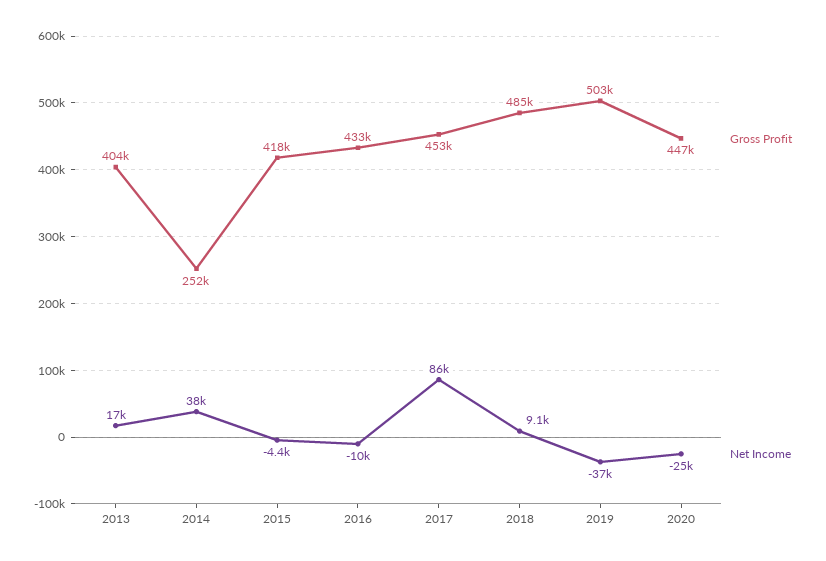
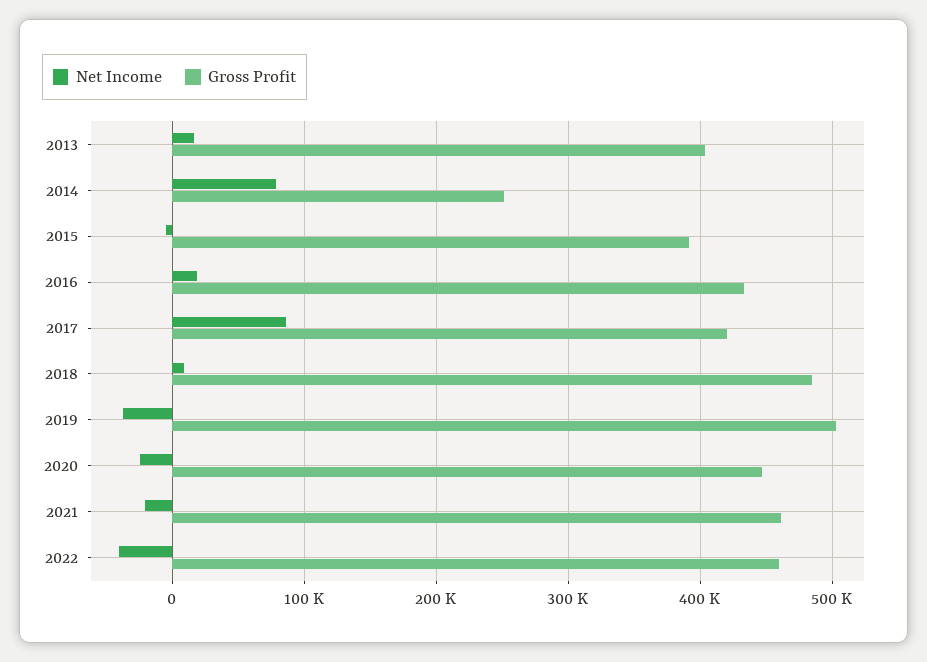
Net Income, 2014: 38000 -> 80000
Gross Profit, 2015: 418000 -> 390000
Net Income, 2016: -10000 -> 20000
Gross Profit, 2017: 453000 -> 420000
Net Income, 2021: none -> -20000
Gross Profit, 2021: none -> 460000
Net Income, 2022: none -> -40000
Gross Profit, 2022: none -> 460000

